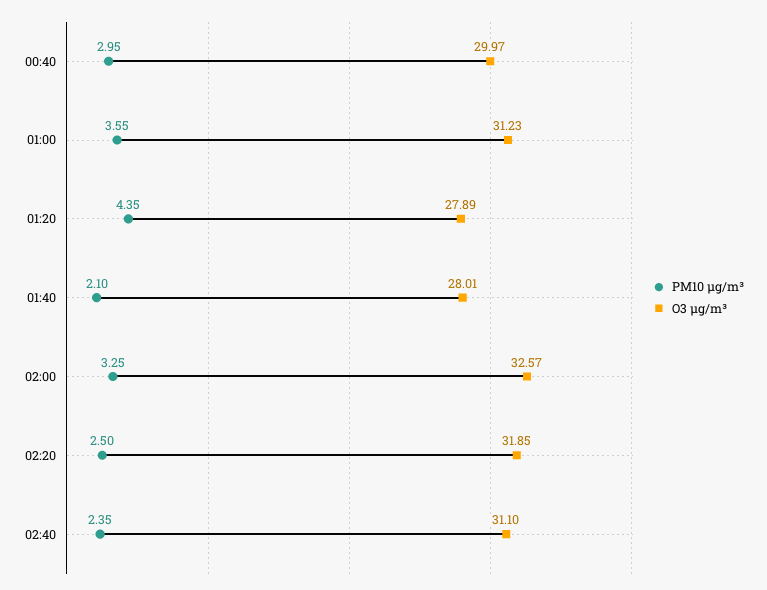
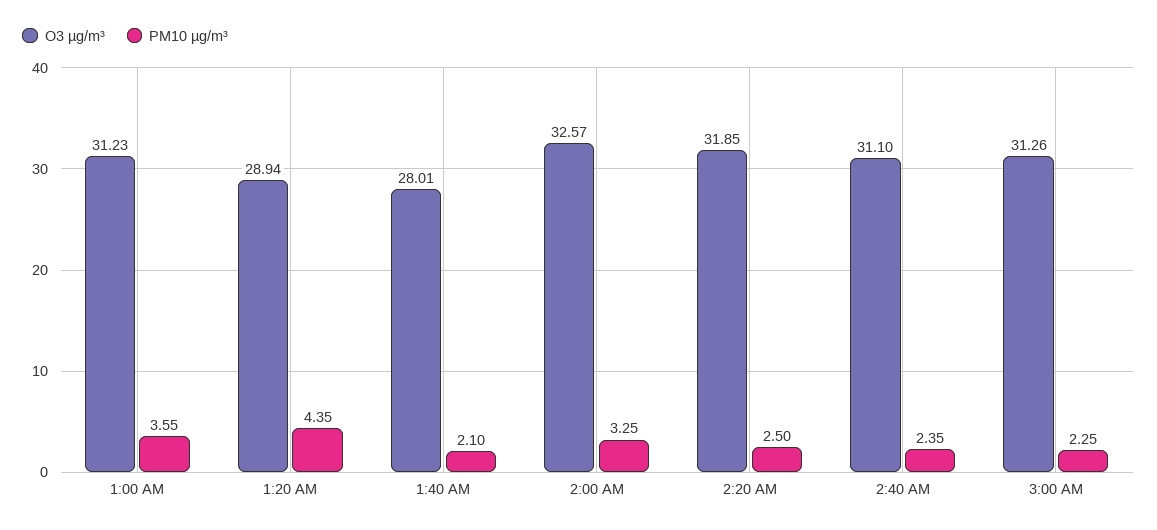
PM10 µg/m³, 00:40: 2.95 -> none
O3 µg/m³, 00:40: 29.97 -> none
O3 µg/m³, 01:20: 27.89 -> 28.94
O3 µg/m³, 3:00 AM: none -> 31.26
PM10 µg/m³, 3:00 AM: none -> 2.25

